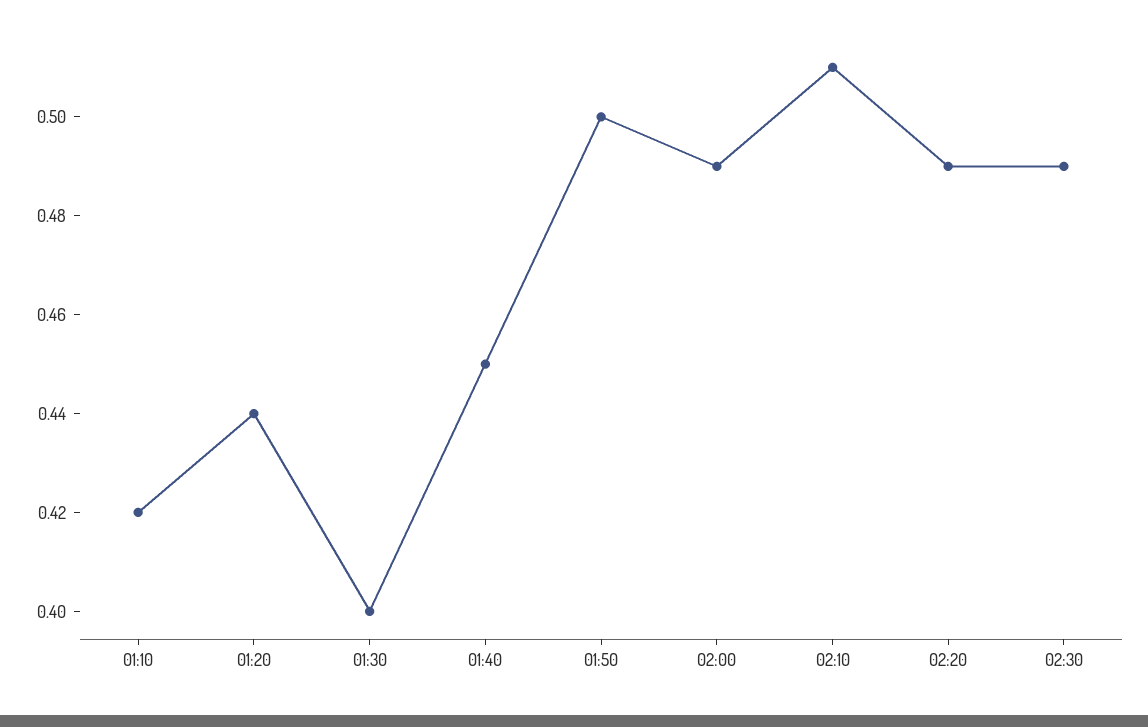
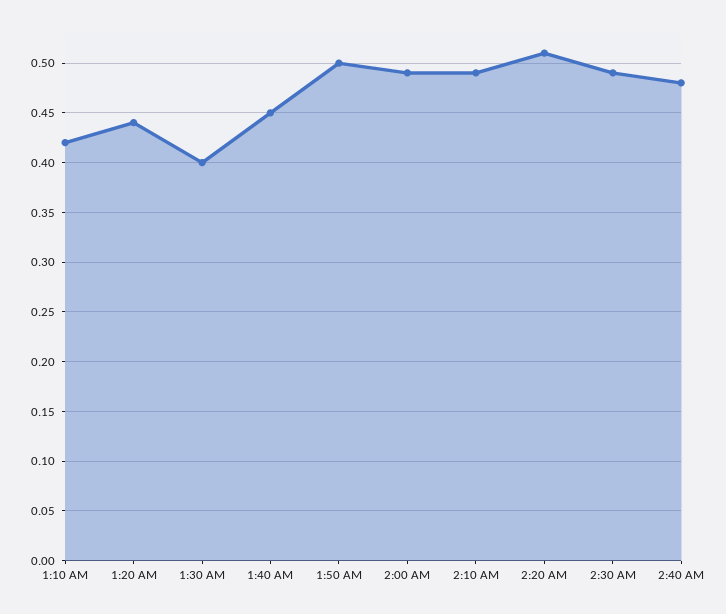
02:10: 0.51 -> 0.49
02:20: 0.49 -> 0.51
2:40 AM: none -> 0.48

